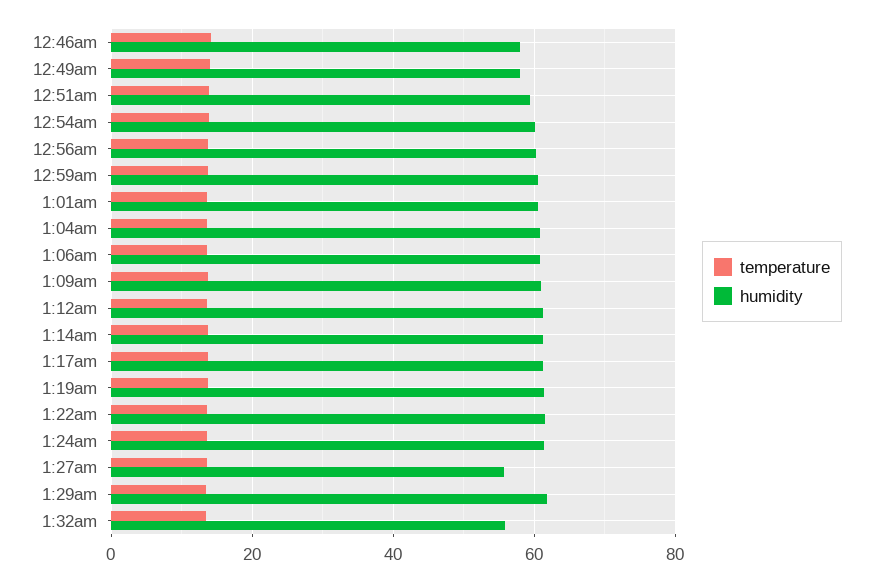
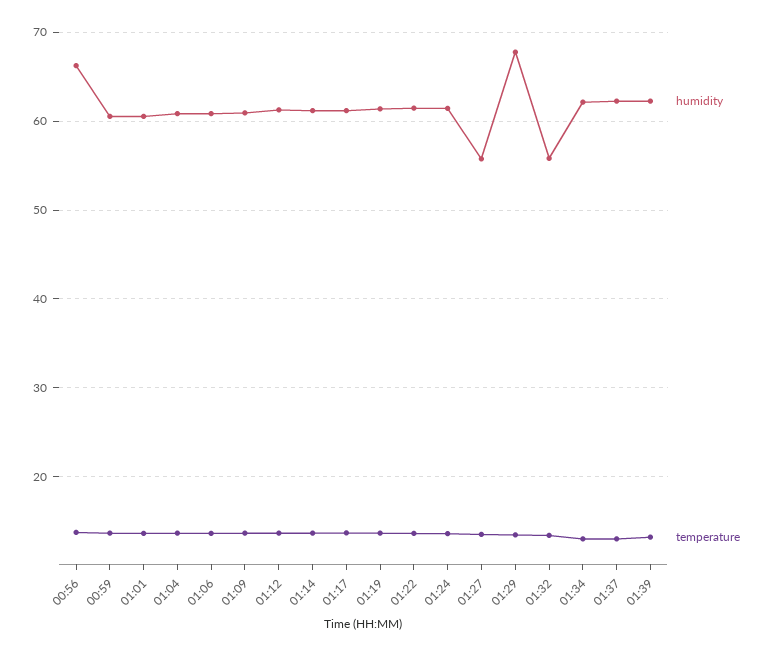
temperature, 12:46am: 14 -> none
humidity, 12:46am: 58 -> none
temperature, 12:49am: 14 -> none
humidity, 12:49am: 58 -> none
temperature, 12:51am: 14 -> none
humidity, 12:51am: 60 -> none
temperature, 12:54am: 14 -> none
humidity, 12:54am: 60 -> none
humidity, 12:56am: 60 -> 66
humidity, 1:29am: 62 -> 68
humidity, 01:34: none -> 62
temperature, 01:34: none -> 13
humidity, 01:37: none -> 62
temperature, 01:37: none -> 13
humidity, 01:39: none -> 62
temperature, 01:39: none -> 13

